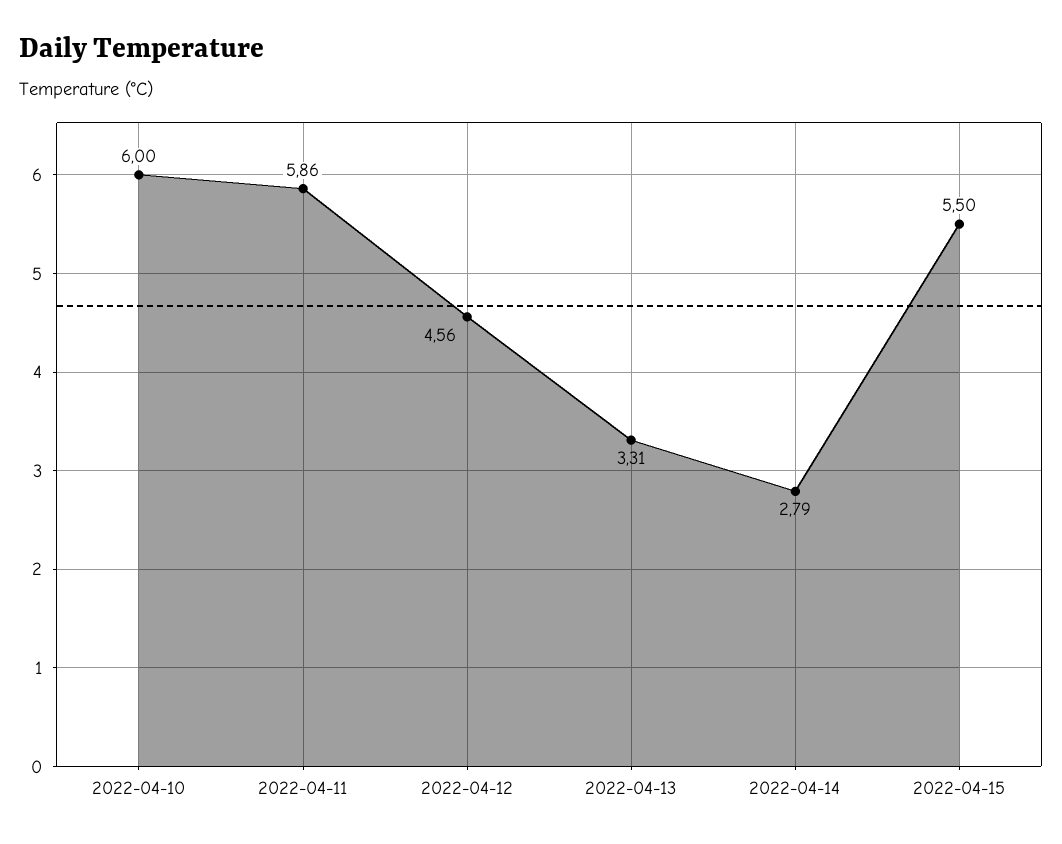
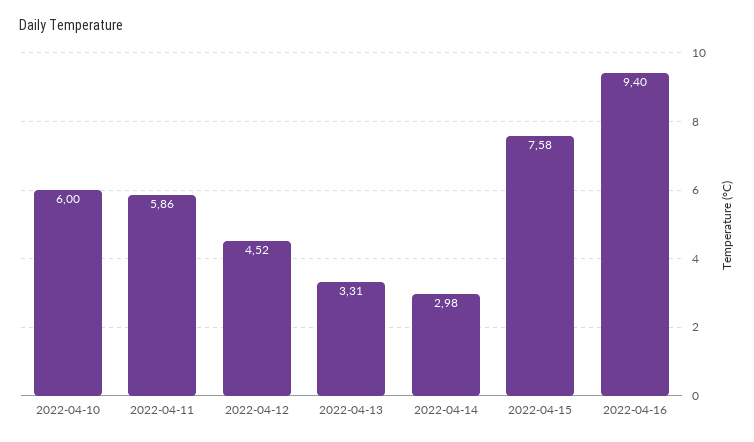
2022-04-12: 4.56 -> 4.52
2022-04-14: 2.79 -> 2.98
2022-04-15: 5.5 -> 7.58
2022-04-16: none -> 9.4

